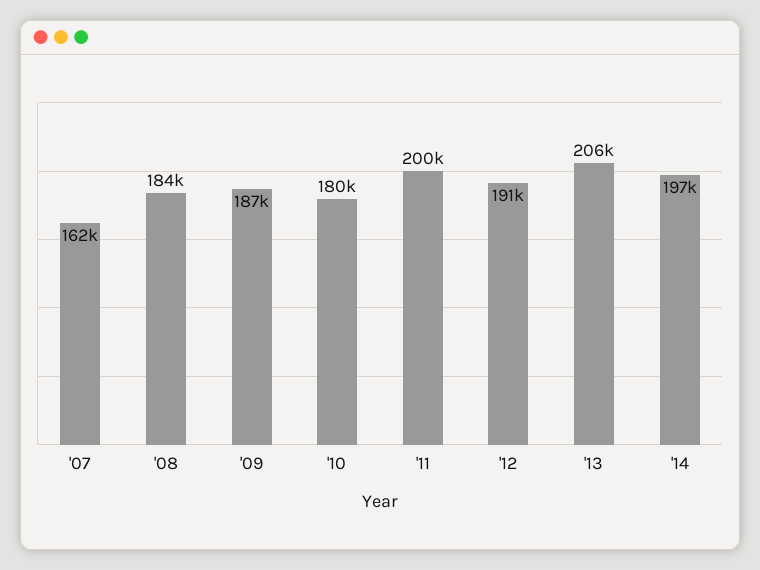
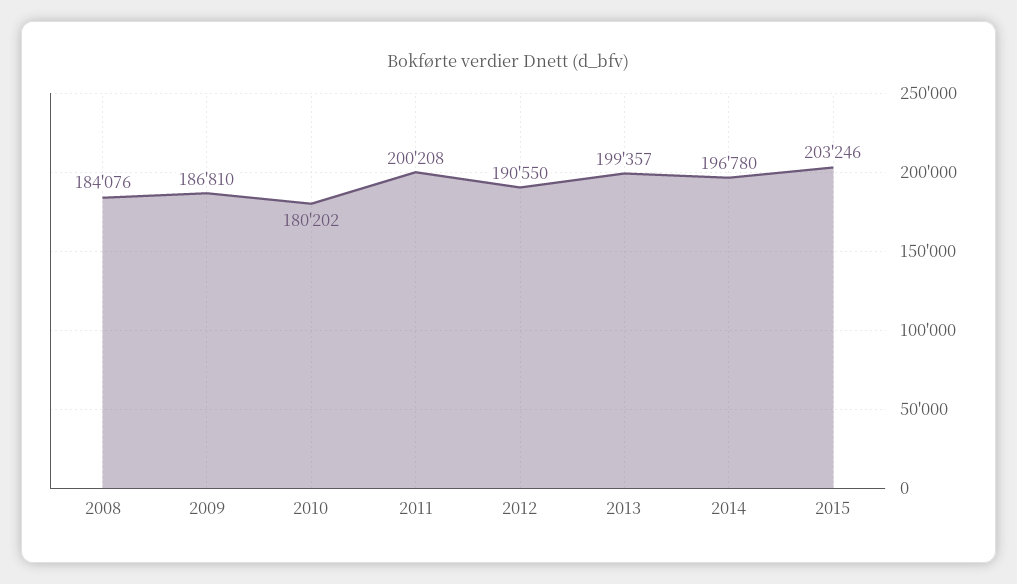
'07: 162000 -> none
'13: 206000 -> 199357
2015: none -> 203246

